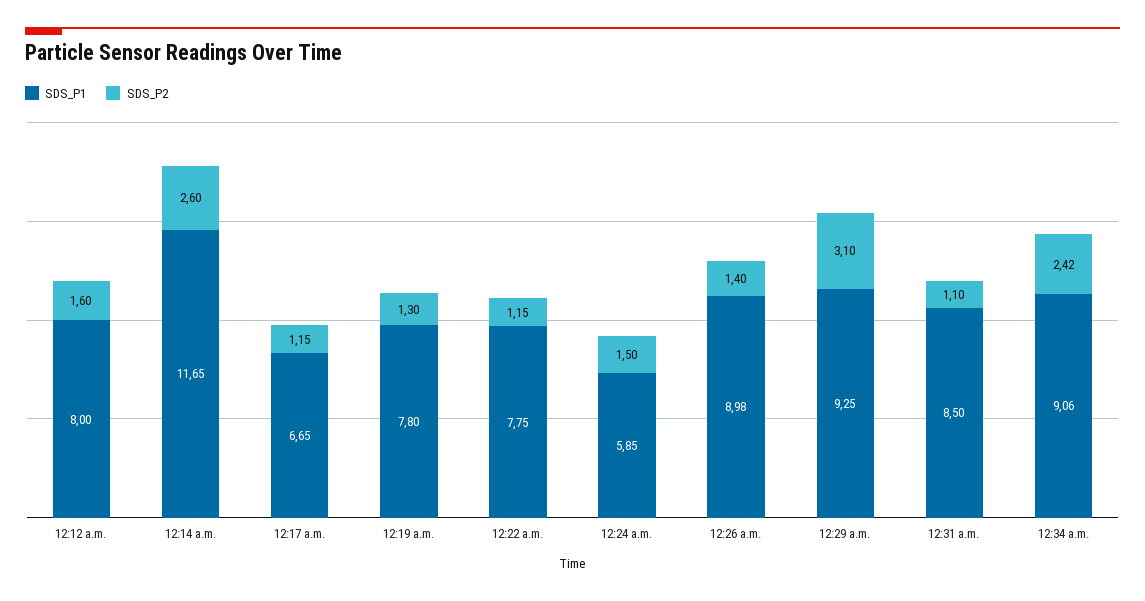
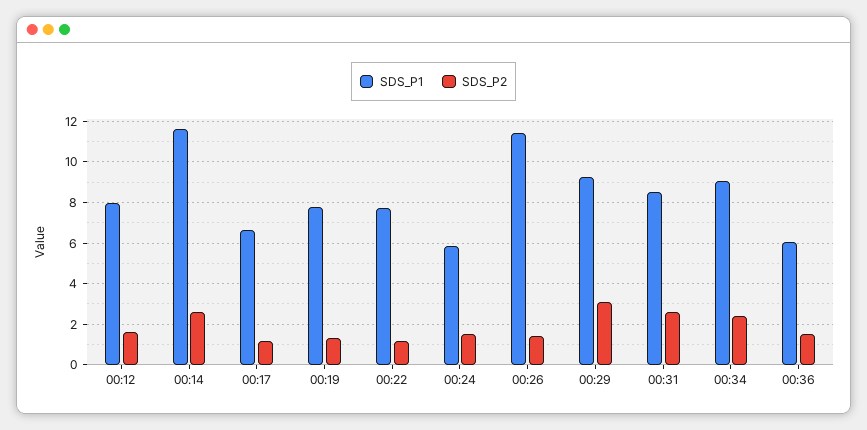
SDS_P1, 12:26 a.m.: 8.98 -> 11.5
SDS_P2, 12:31 a.m.: 1.1 -> 2.5
SDS_P1, 00:36: none -> 6
SDS_P2, 00:36: none -> 1.5

